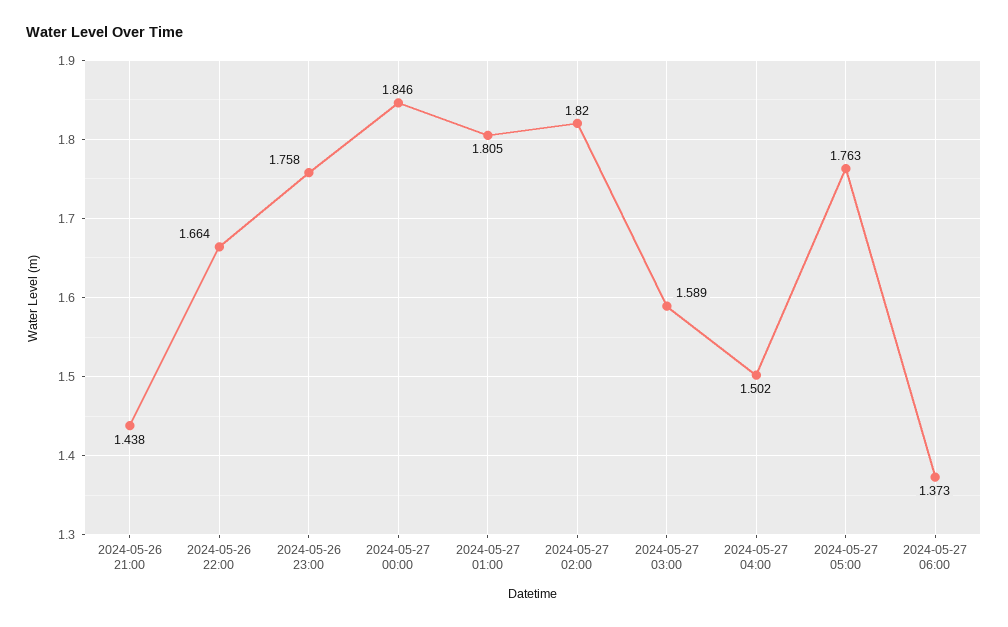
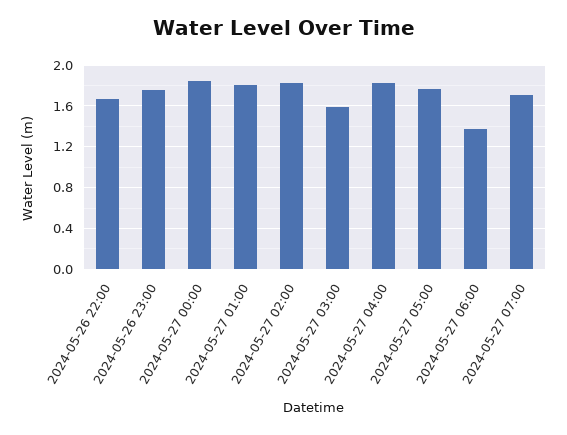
2024-05-26 21:00: 1.438 -> none
2024-05-27 04:00: 1.502 -> 1.8
2024-05-27 07:00: none -> 1.7

